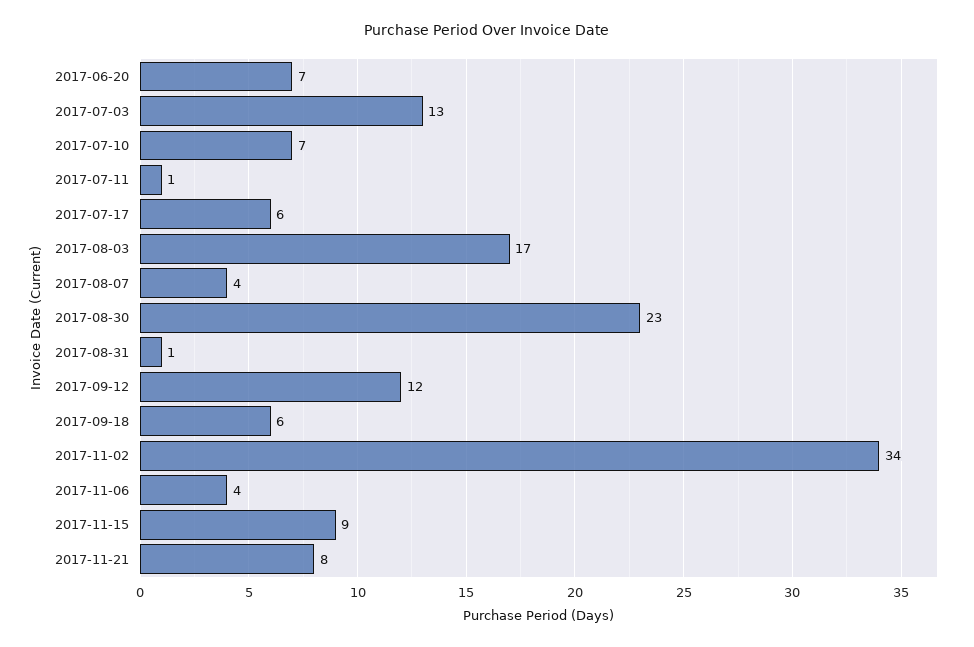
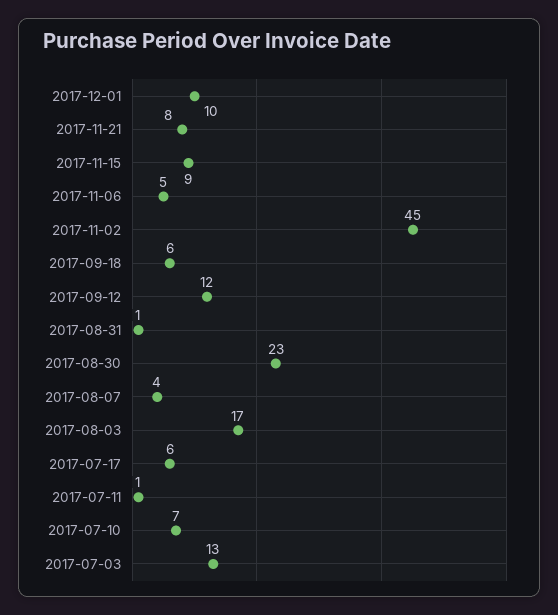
2017-06-20: 7 -> none
2017-11-02: 34 -> 45
2017-11-06: 4 -> 5
2017-12-01: none -> 10

